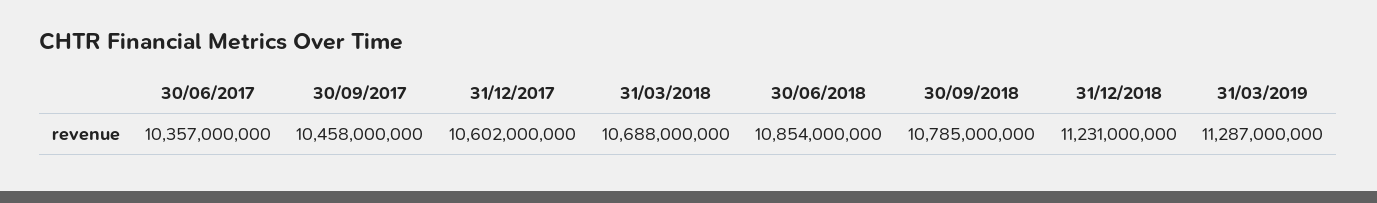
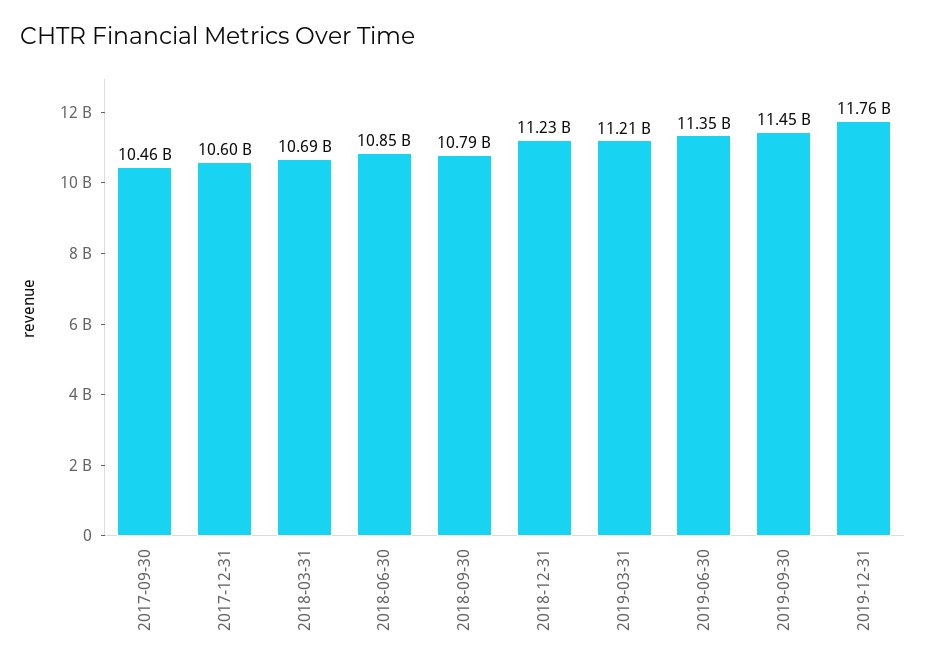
30/06/2017: 10357000000 -> none
31/03/2019: 11287000000 -> 11210000000
2019-06-30: none -> 11350000000
2019-09-30: none -> 11450000000
2019-12-31: none -> 11760000000

